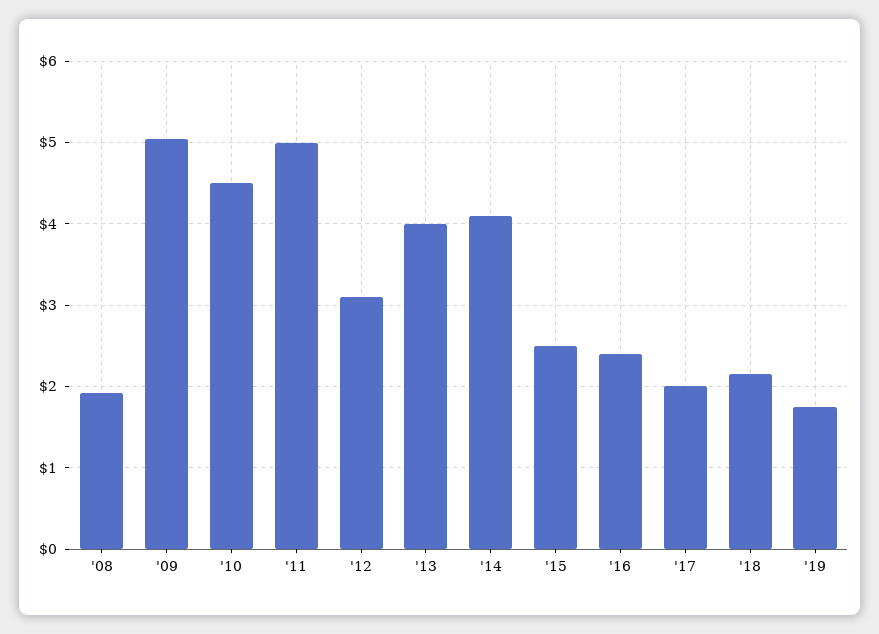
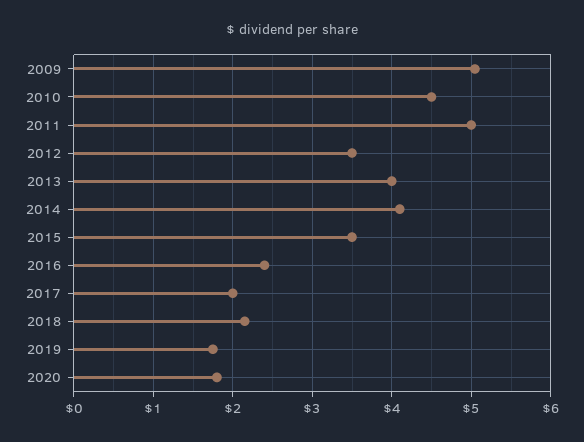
'08: 1.9 -> none
'12: 3.1 -> 3.5
'15: 2.5 -> 3.5
2020: none -> 1.8

